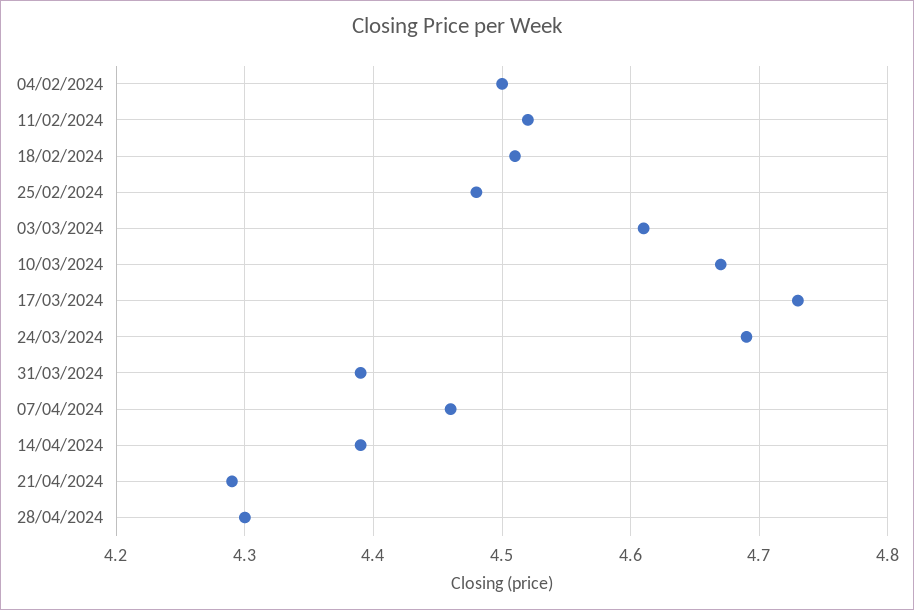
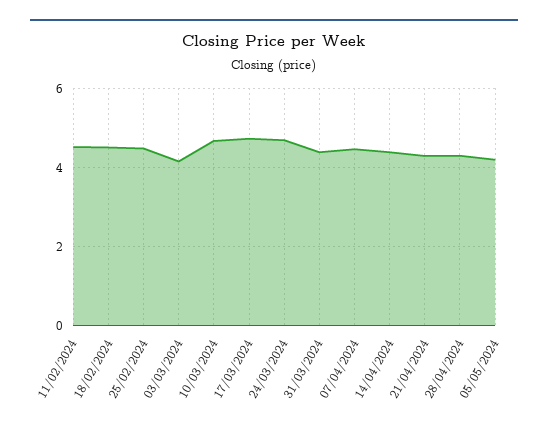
04/02/2024: 4.5 -> none
03/03/2024: 4.61 -> 4.2
05/05/2024: none -> 4.2

